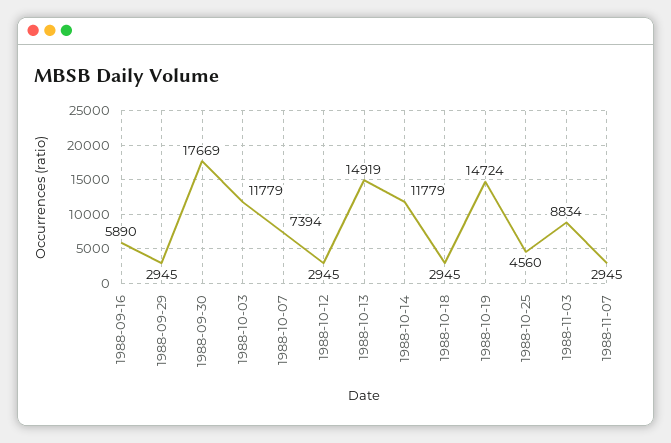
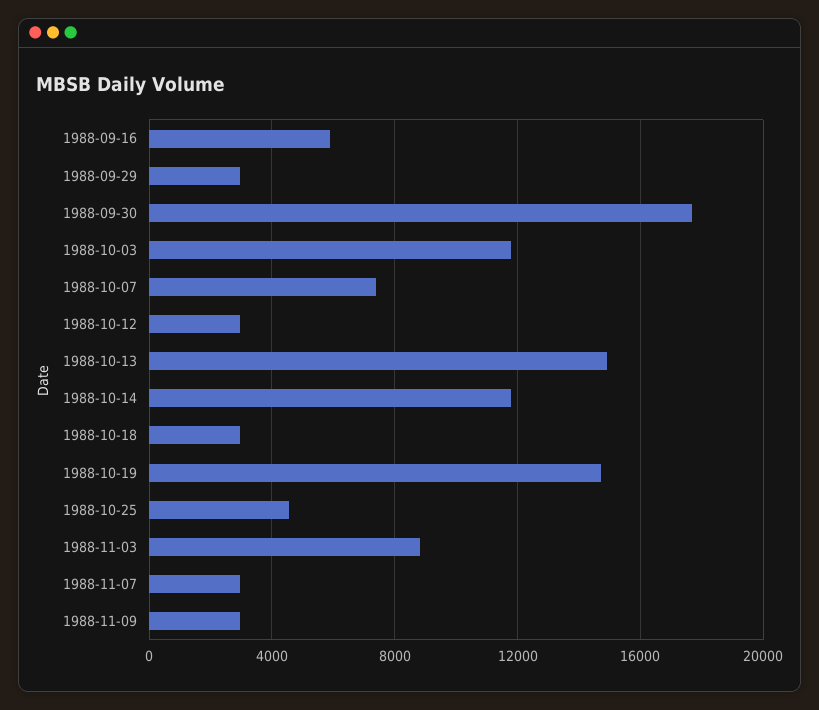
1988-11-09: none -> 3000

